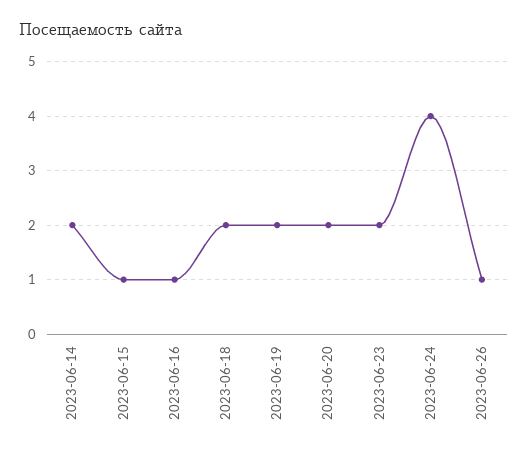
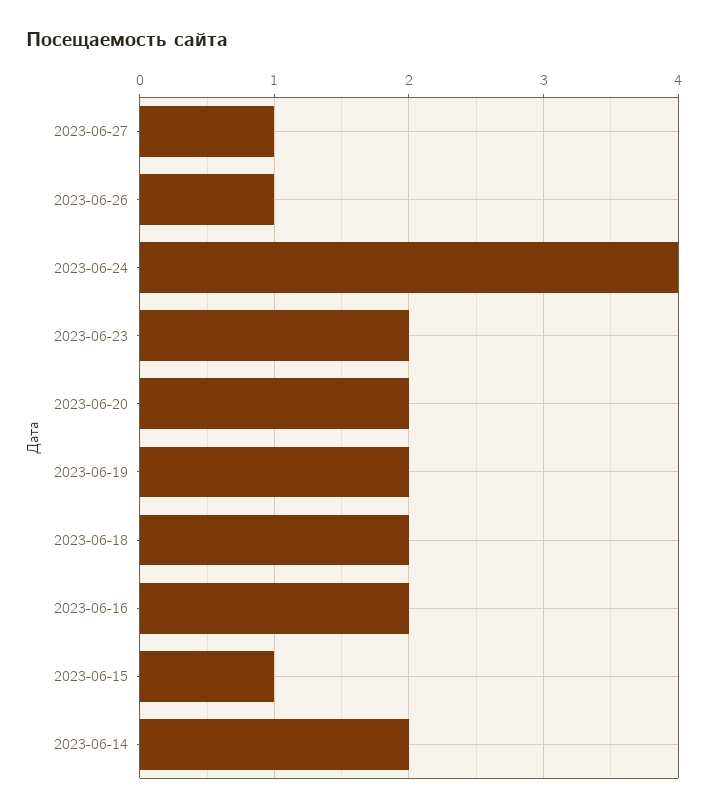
2023-06-16: 1 -> 2
2023-06-27: none -> 1

